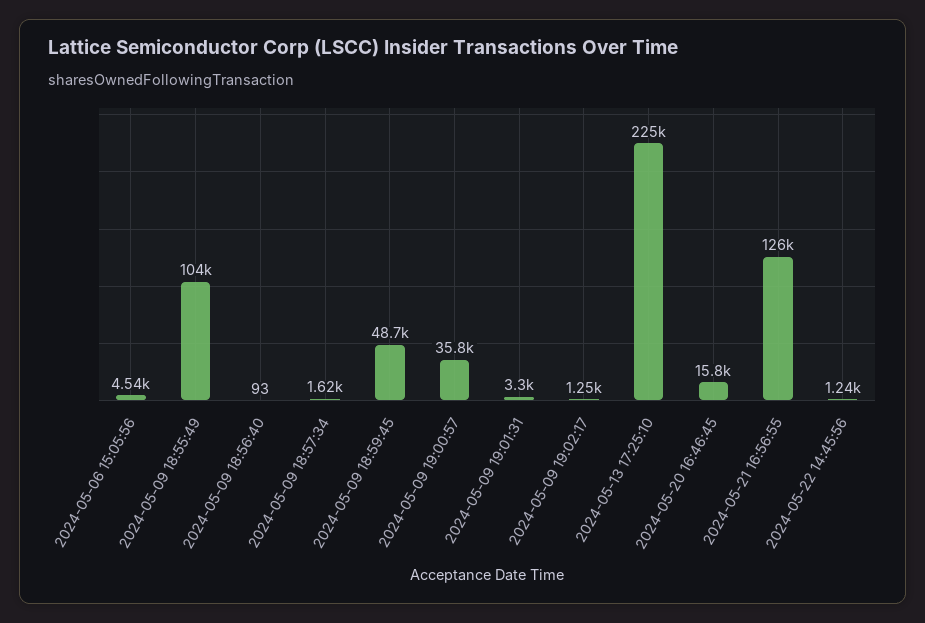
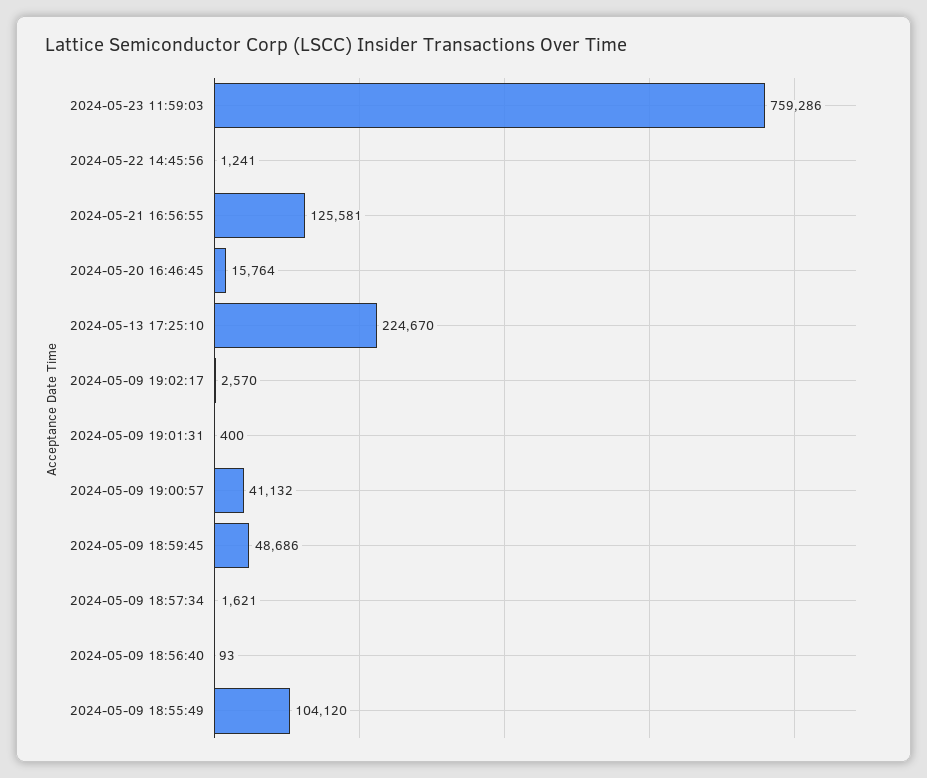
2024-05-06 15:05:56: 4540 -> none
2024-05-09 19:00:57: 35800 -> 41132
2024-05-09 19:01:31: 3300 -> 400
2024-05-09 19:02:17: 1250 -> 2570
2024-05-23 11:59:03: none -> 759286

